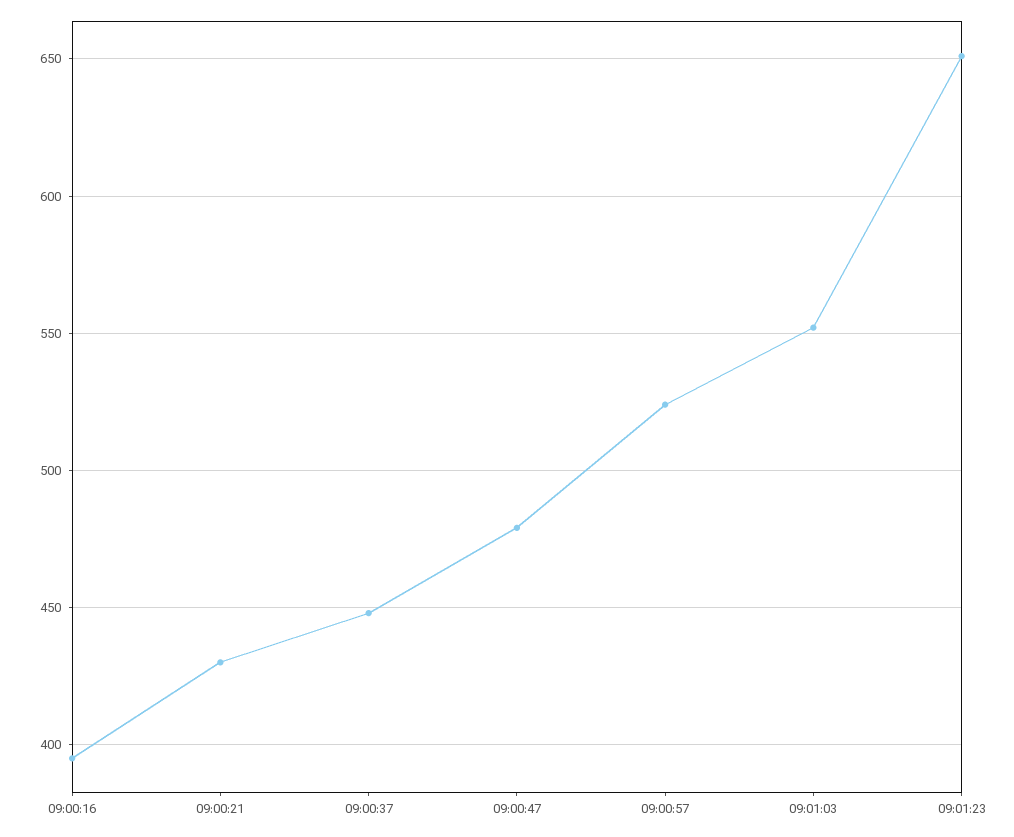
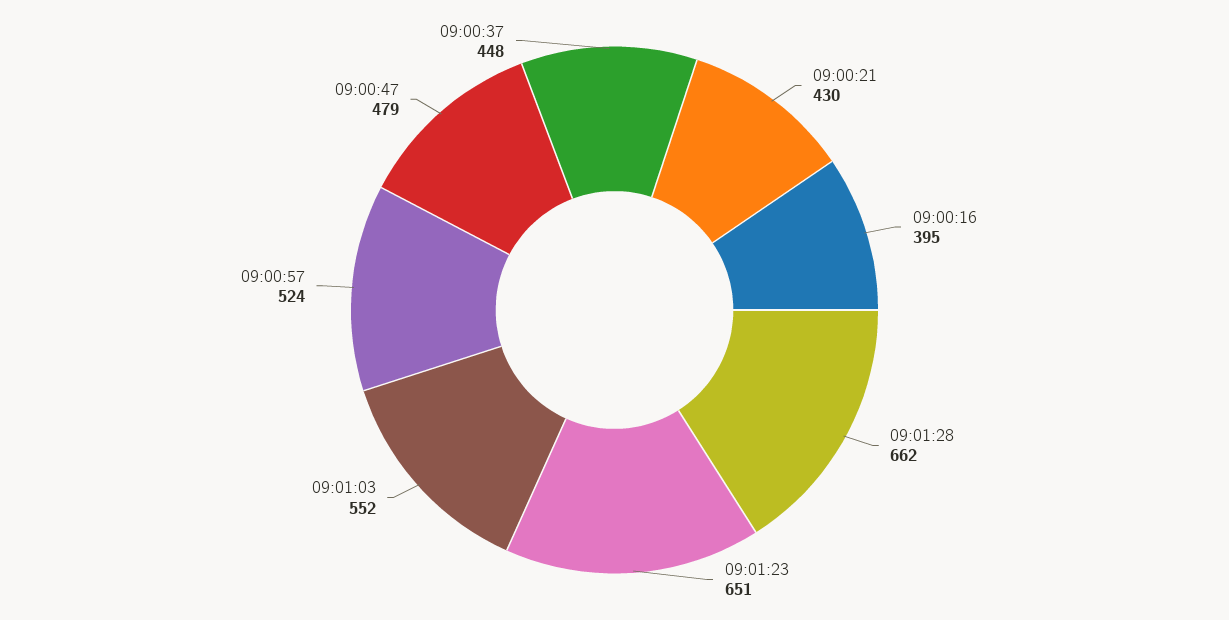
09:01:28: none -> 662

